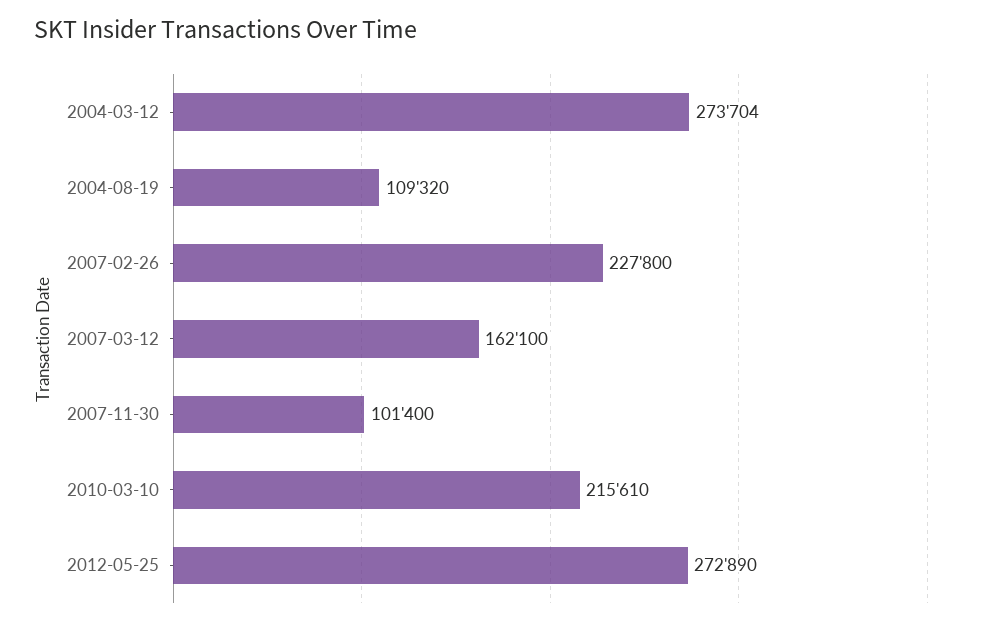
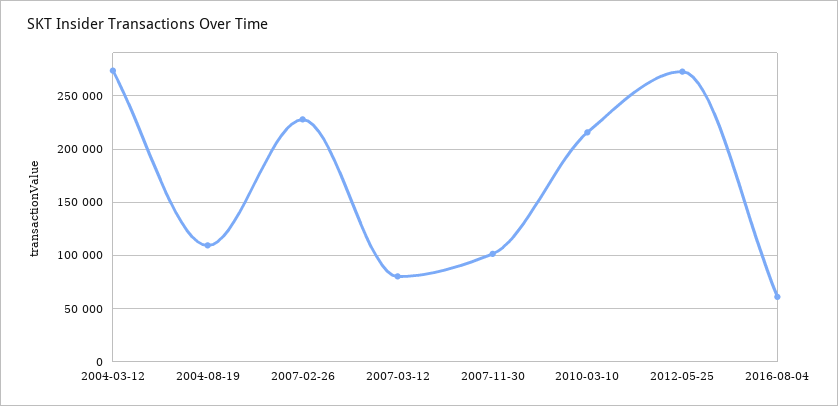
2007-03-12: 162100 -> 80000
2016-08-04: none -> 60000

